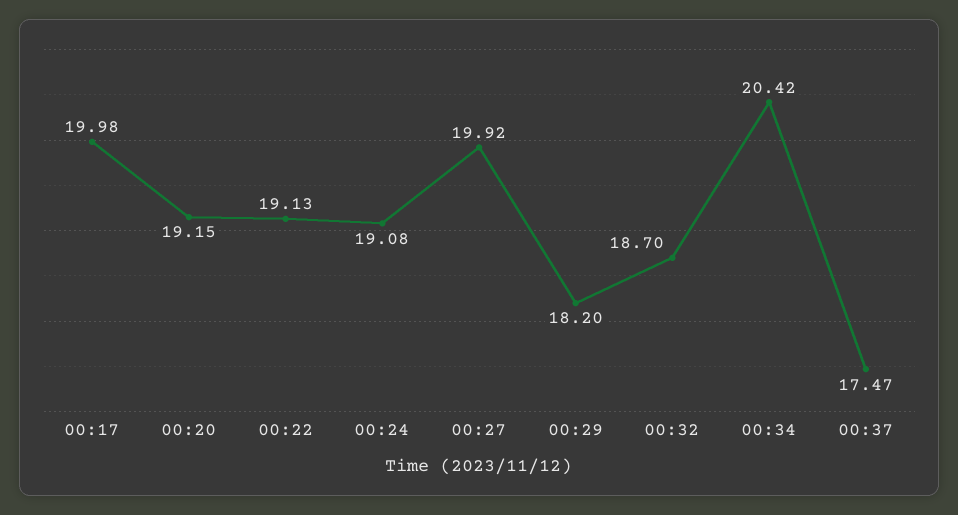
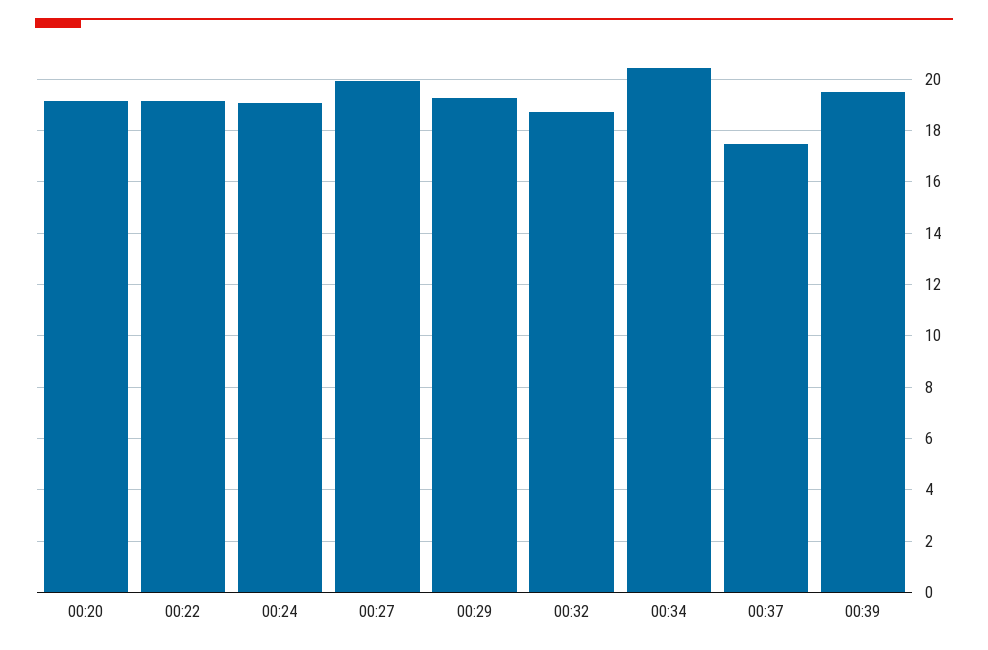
00:17: 19.98 -> none
00:29: 18.2 -> 19.25
00:39: none -> 19.5

